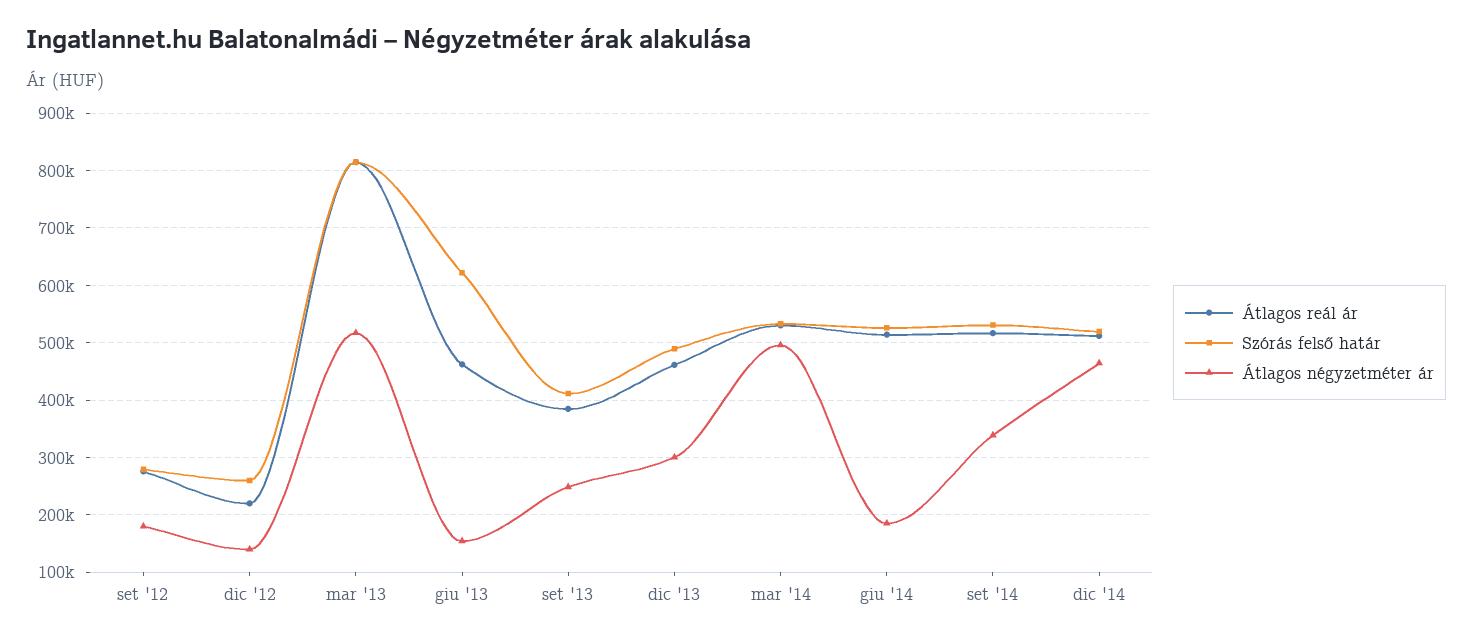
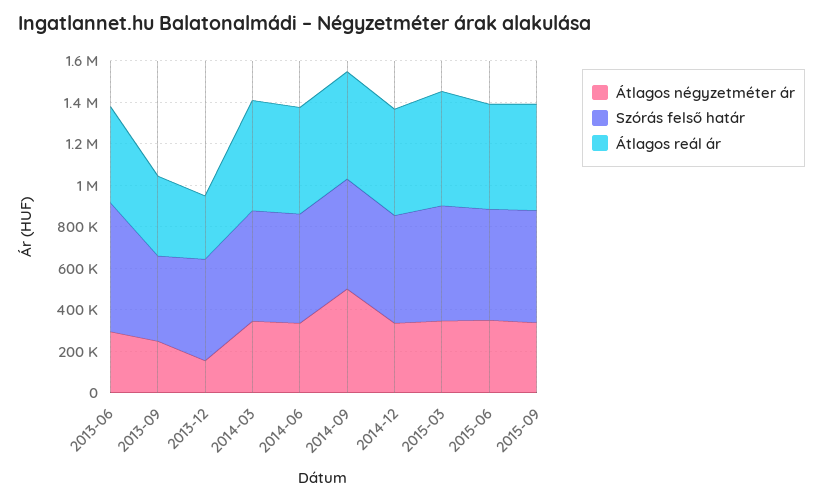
Átlagos reál ár, set '12: 280000 -> none
Szórás felső határ, set '12: 280000 -> none
Átlagos négyzetméter ár, set '12: 180000 -> none
Átlagos reál ár, dic '12: 220000 -> none
Szórás felső határ, dic '12: 260000 -> none
Átlagos négyzetméter ár, dic '12: 140000 -> none
Átlagos reál ár, mar '13: 820000 -> none
Szórás felső határ, mar '13: 820000 -> none
Átlagos négyzetméter ár, mar '13: 520000 -> none
Átlagos négyzetméter ár, giu '13: 160000 -> 300000
Átlagos reál ár, dic '13: 460000 -> 300000
Átlagos négyzetméter ár, dic '13: 300000 -> 150000
Átlagos négyzetméter ár, mar '14: 500000 -> 350000
Átlagos négyzetméter ár, giu '14: 180000 -> 350000
Átlagos négyzetméter ár, set '14: 340000 -> 500000
Átlagos négyzetméter ár, dic '14: 460000 -> 350000
Átlagos négyzetméter ár, 2015-03: none -> 350000
Szórás felső határ, 2015-03: none -> 550000
Átlagos reál ár, 2015-03: none -> 550000
Átlagos négyzetméter ár, 2015-06: none -> 350000
Szórás felső határ, 2015-06: none -> 550000
Átlagos reál ár, 2015-06: none -> 500000
Átlagos négyzetméter ár, 2015-09: none -> 350000
Szórás felső határ, 2015-09: none -> 550000
Átlagos reál ár, 2015-09: none -> 500000

